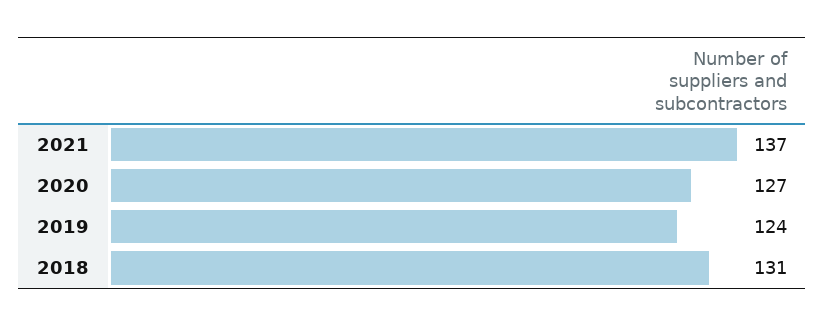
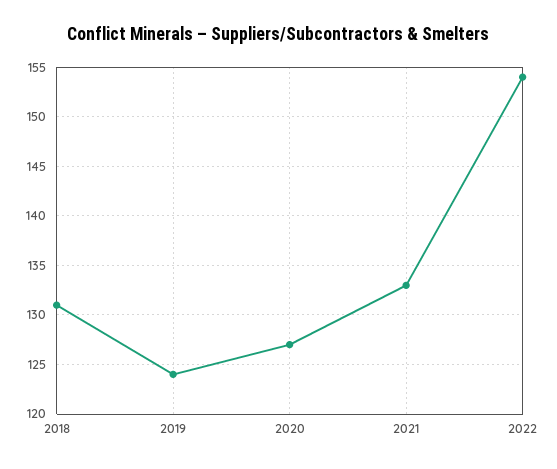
2021: 137 -> 133
2022: none -> 154

